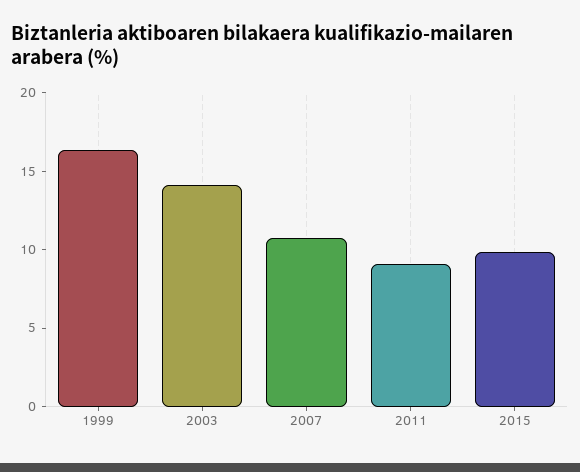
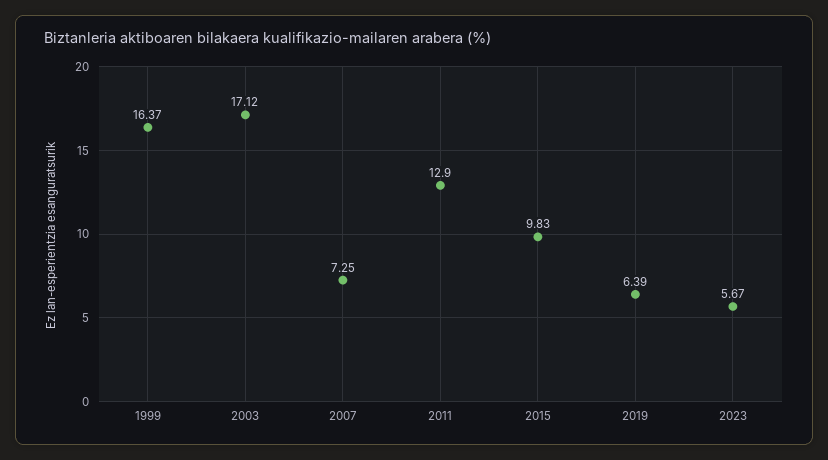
2003: 14 -> 17.12
2007: 11 -> 7.25
2011: 9 -> 12.9
2019: none -> 6.39
2023: none -> 5.67

